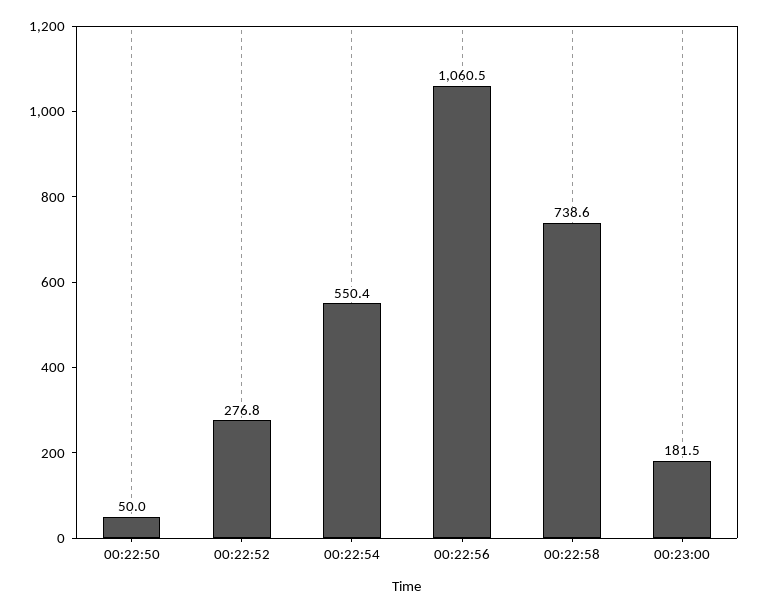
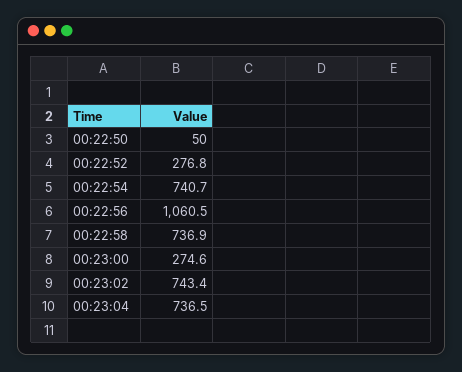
00:22:54: 550.4 -> 740.7
00:22:58: 738.6 -> 736.9
00:23:00: 181.5 -> 274.6
00:23:02: none -> 743.4
00:23:04: none -> 736.5

